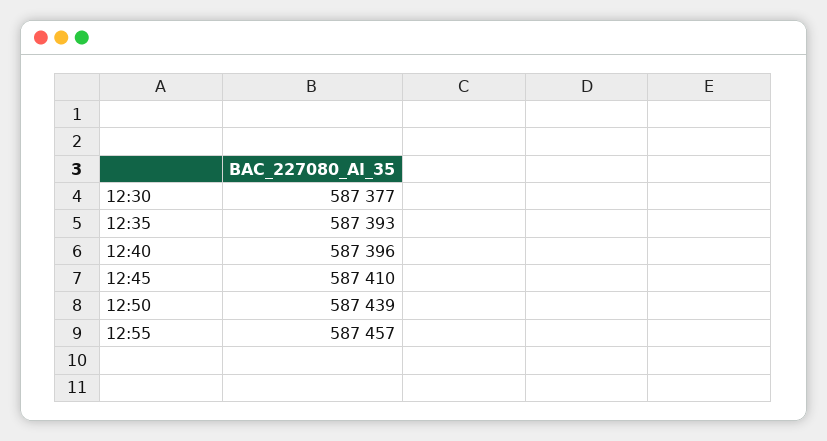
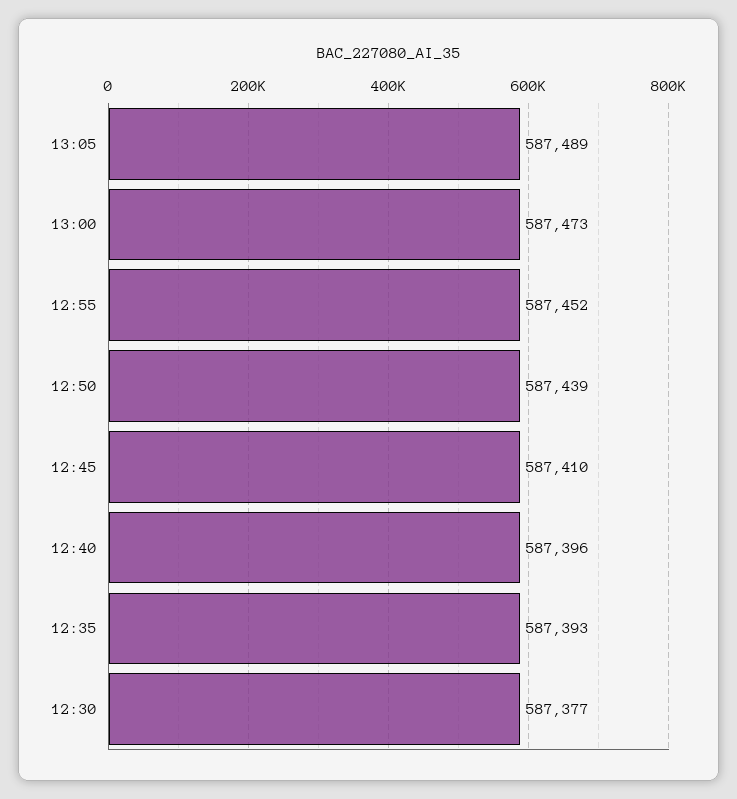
12:55: 587457 -> 587452
13:05: none -> 587489
13:00: none -> 587473

